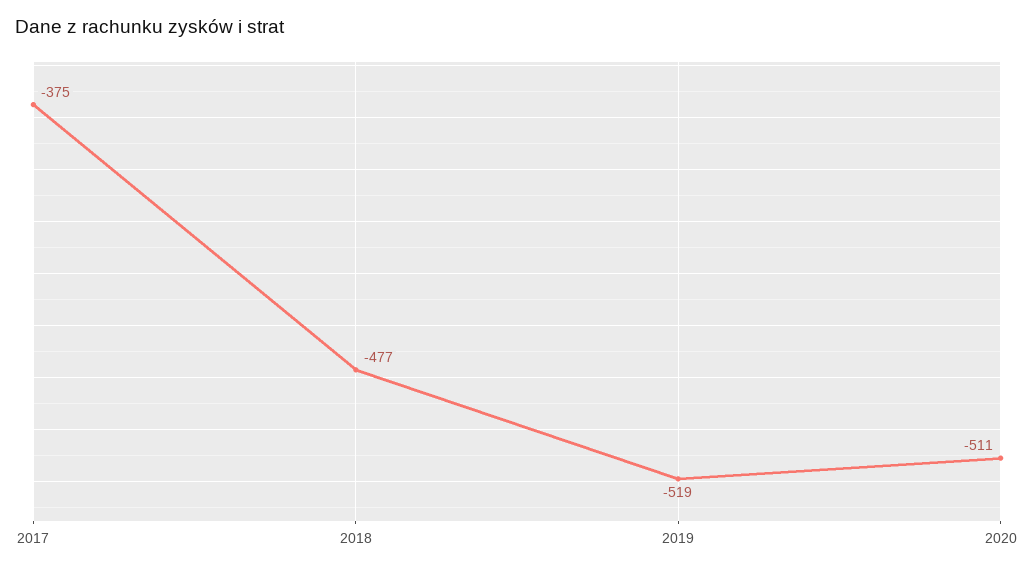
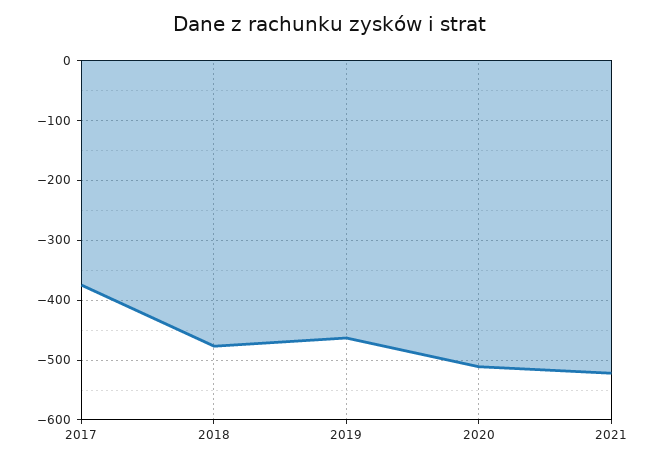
2019: -519 -> -460
2021: none -> -520

